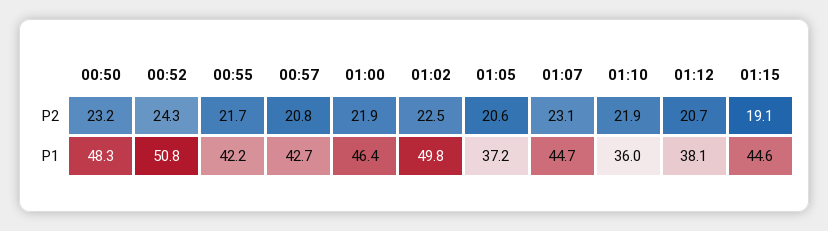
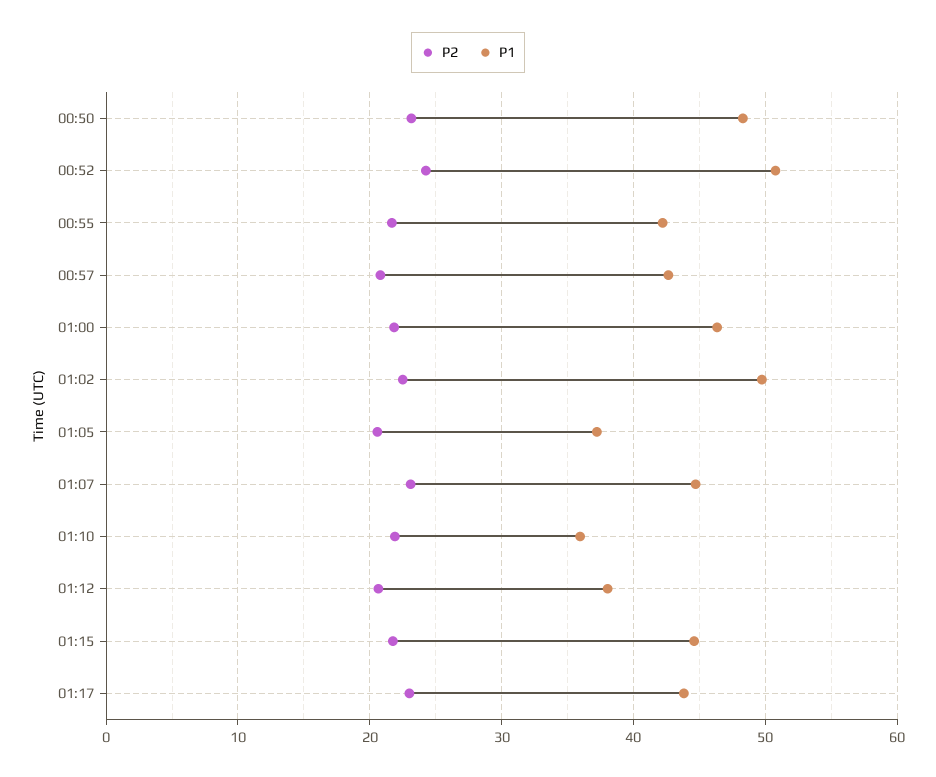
P2, 01:15: 19.1 -> 22
P2, 01:17: none -> 23
P1, 01:17: none -> 44

